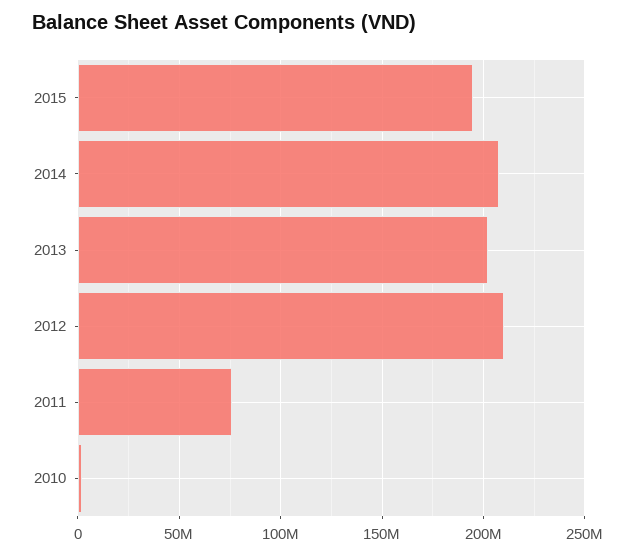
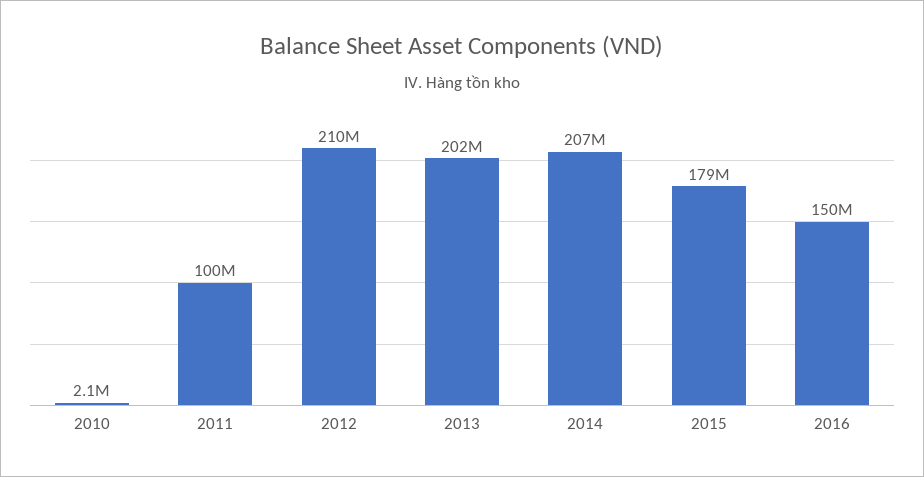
2015: 195000000 -> 179000000
2011: 75000000 -> 100000000
2016: none -> 150000000

